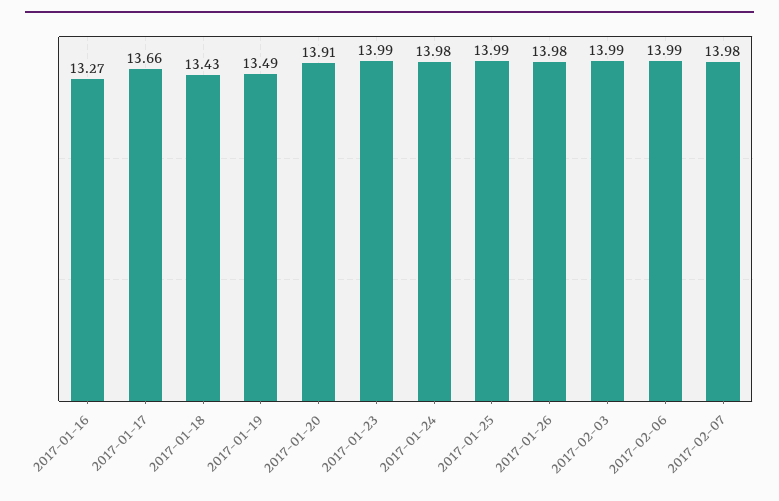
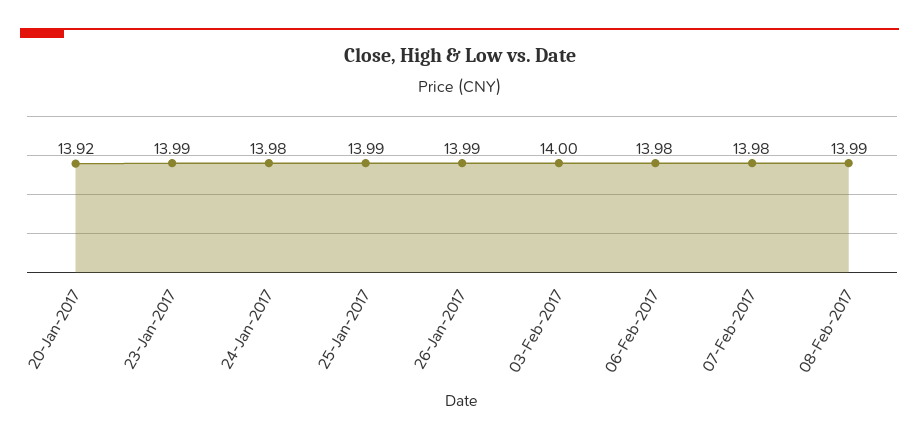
2017-01-16: 13.27 -> none
2017-01-17: 13.66 -> none
2017-01-18: 13.43 -> none
2017-01-19: 13.49 -> none
2017-01-20: 13.91 -> 13.92
2017-01-26: 13.98 -> 13.99
2017-02-03: 13.99 -> 14
2017-02-06: 13.99 -> 13.98
08-Feb-2017: none -> 13.99

